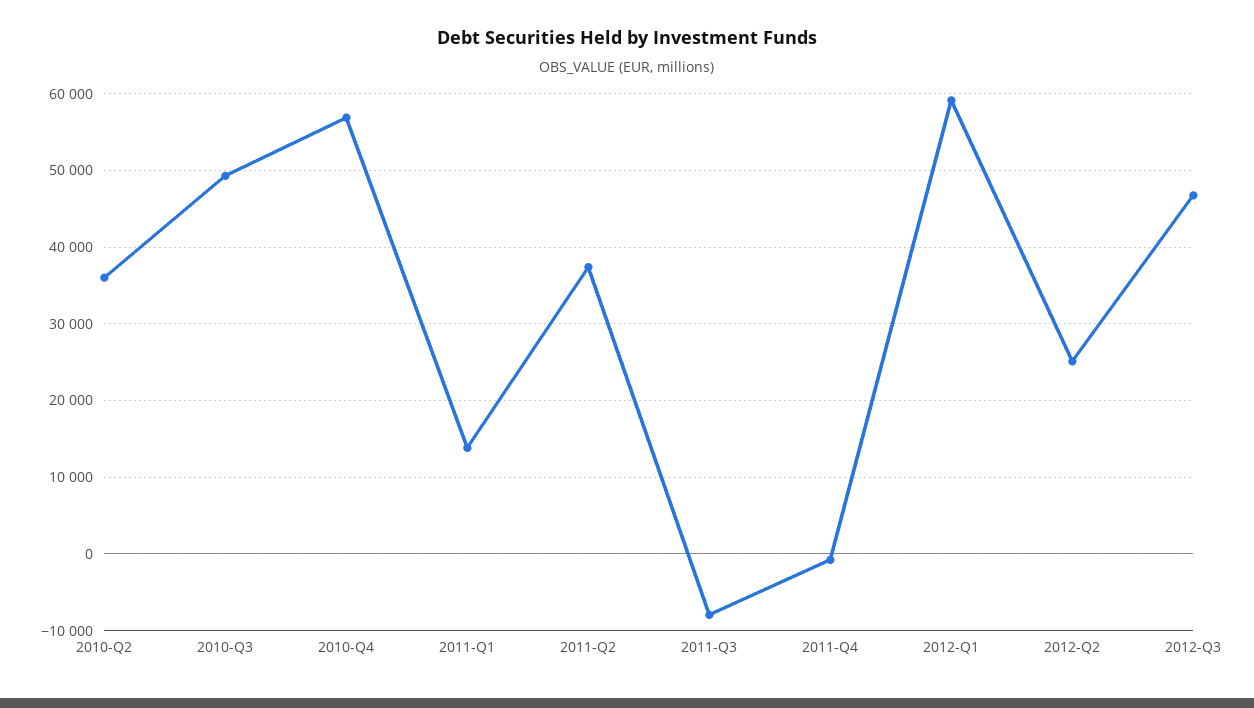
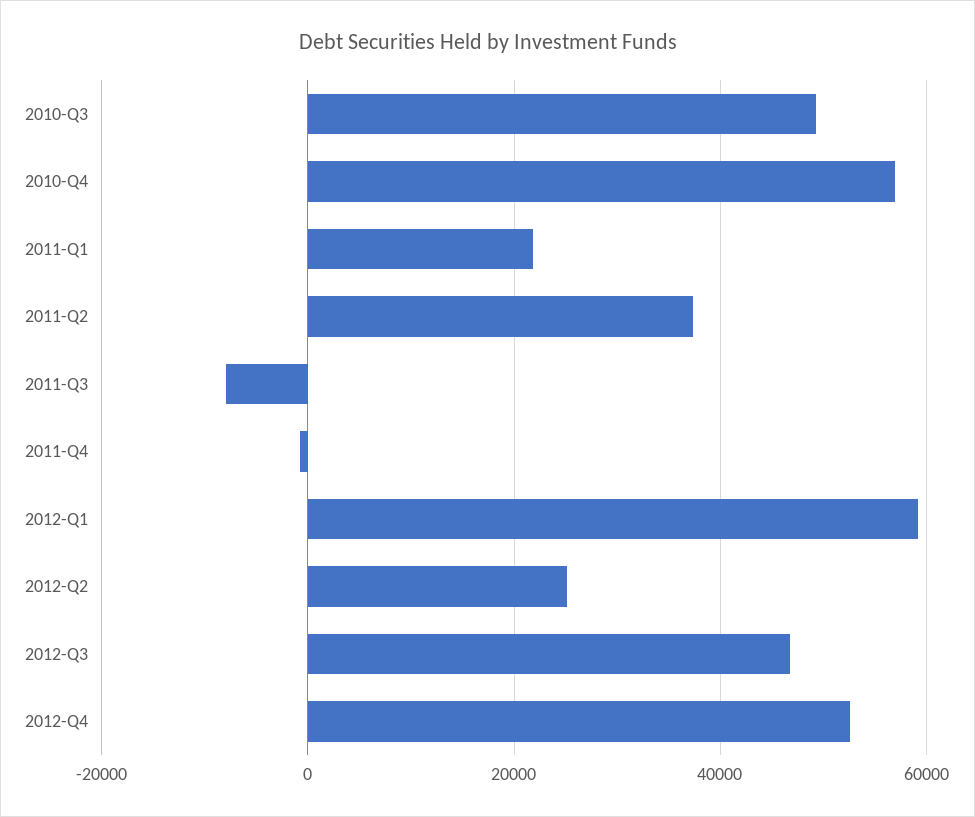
2010-Q2: 36000 -> none
2011-Q1: 14000 -> 22000
2012-Q4: none -> 52000

